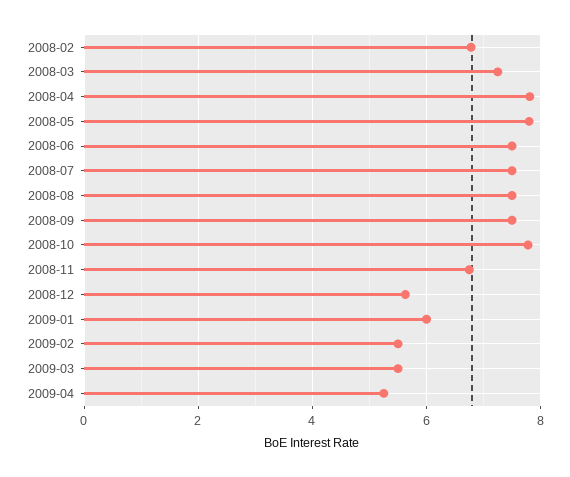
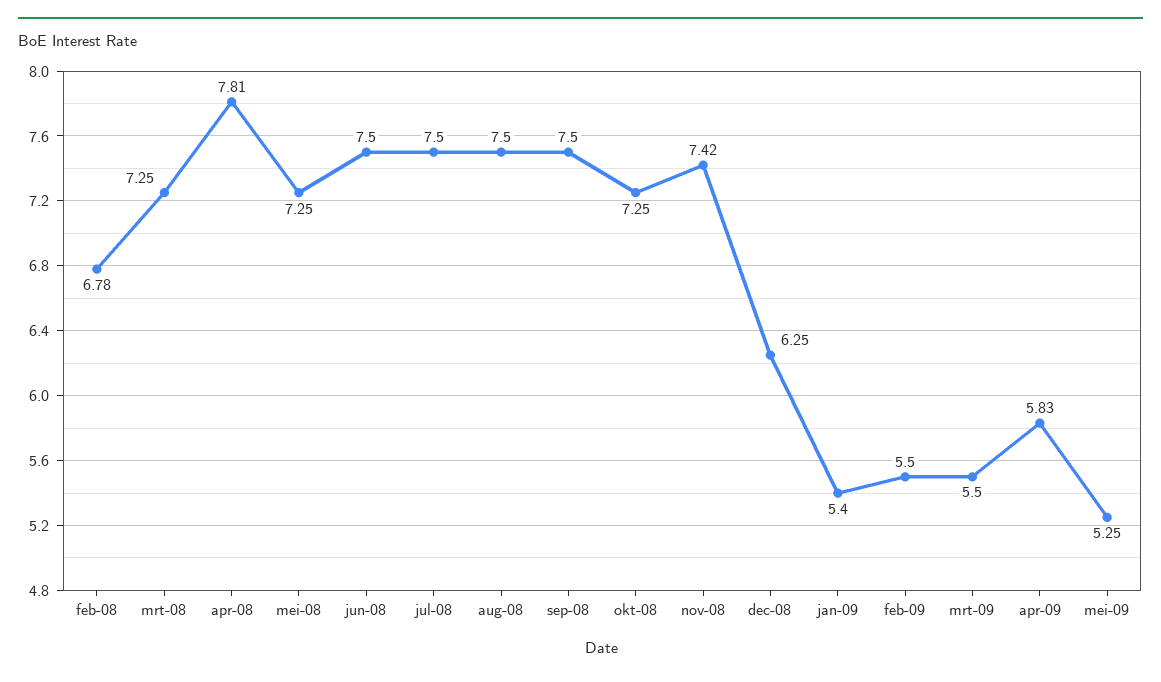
2008-05: 7.8 -> 7.25
2008-10: 7.8 -> 7.25
2008-11: 6.8 -> 7.42
2008-12: 5.6 -> 6.25
2009-01: 6 -> 5.4
2009-04: 5.2 -> 5.83
mei-09: none -> 5.25

